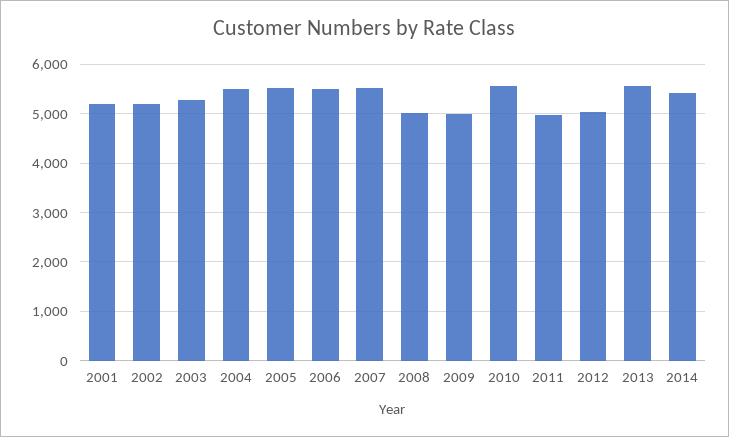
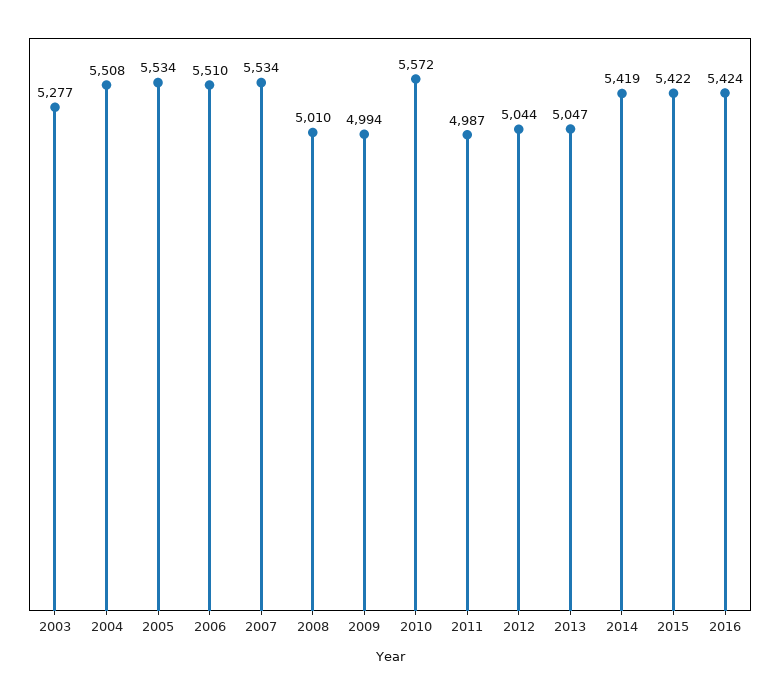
2001: 5200 -> none
2002: 5200 -> none
2013: 5600 -> 5047
2015: none -> 5422
2016: none -> 5424

